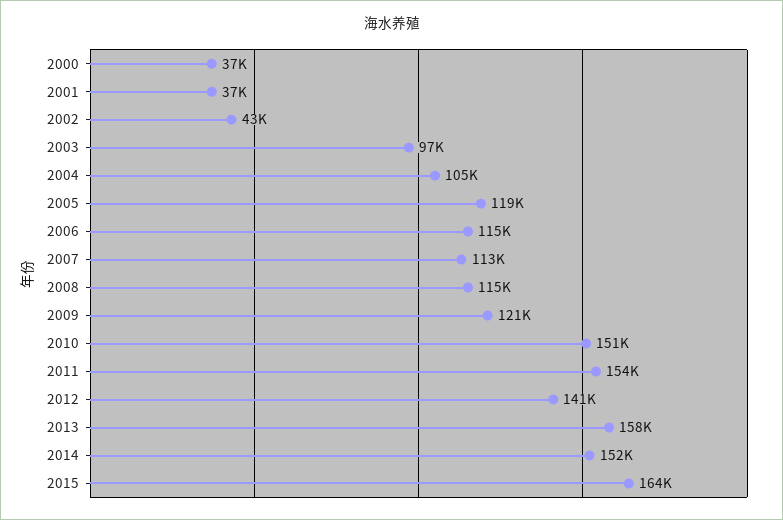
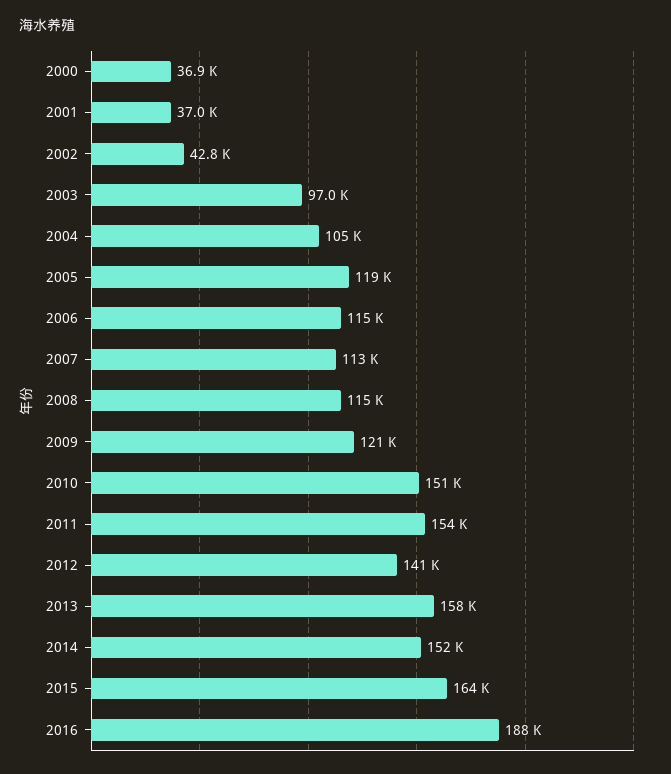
2016: none -> 188000

